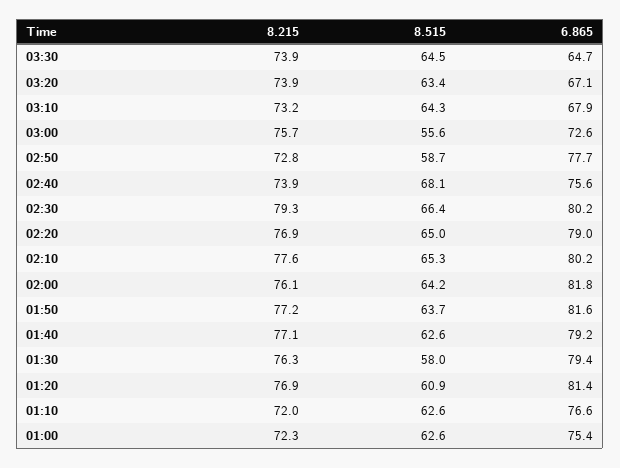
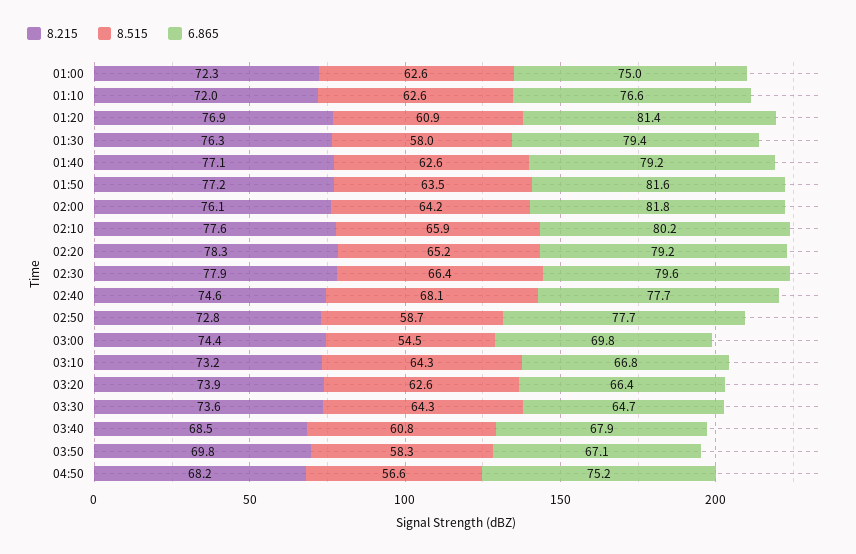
8.215, 03:30: 73.9 -> 73.6
8.515, 03:30: 64.5 -> 64.3
8.515, 03:20: 63.4 -> 62.6
6.865, 03:20: 67.1 -> 66.4
6.865, 03:10: 67.9 -> 66.8
8.215, 03:00: 75.7 -> 74.4
8.515, 03:00: 55.6 -> 54.5
6.865, 03:00: 72.6 -> 69.8
8.215, 02:40: 73.9 -> 74.6
6.865, 02:40: 75.6 -> 77.7
8.215, 02:30: 79.3 -> 77.9
6.865, 02:30: 80.2 -> 79.6
8.215, 02:20: 76.9 -> 78.3
8.515, 02:20: 65 -> 65.2
6.865, 02:20: 79 -> 79.2
8.515, 02:10: 65.3 -> 65.9
8.515, 01:50: 63.7 -> 63.5
6.865, 01:00: 75.4 -> 75
8.215, 03:40: none -> 68.5
8.515, 03:40: none -> 60.8
6.865, 03:40: none -> 67.9
8.215, 03:50: none -> 69.8
8.515, 03:50: none -> 58.3
6.865, 03:50: none -> 67.1
8.215, 04:50: none -> 68.2
8.515, 04:50: none -> 56.6
6.865, 04:50: none -> 75.2

